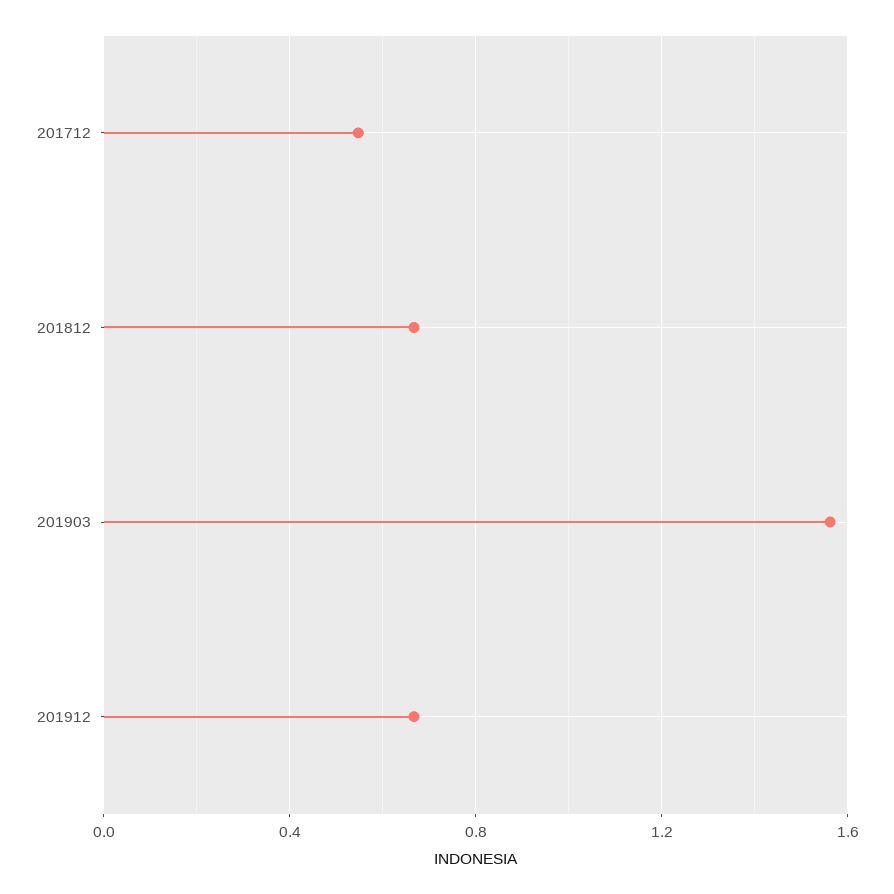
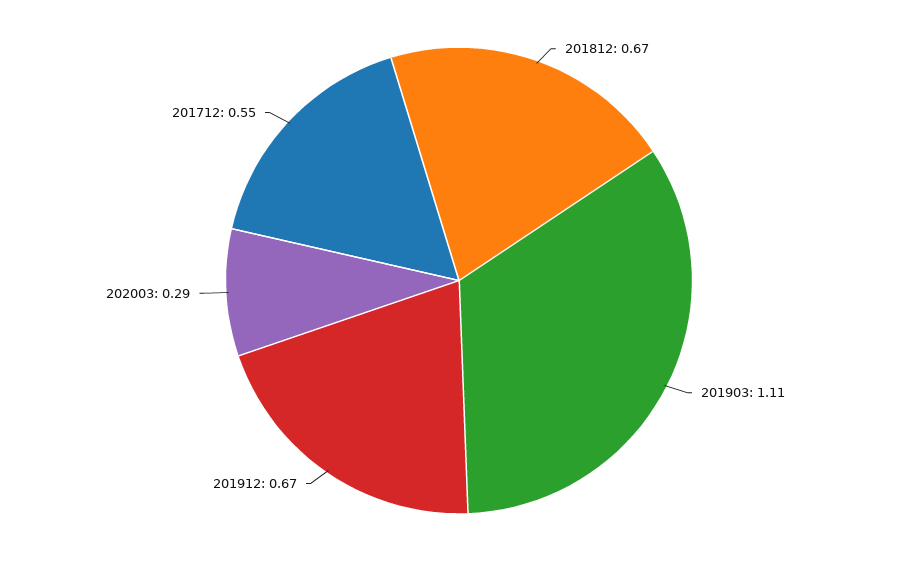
201903: 1.55 -> 1.11
202003: none -> 0.29

